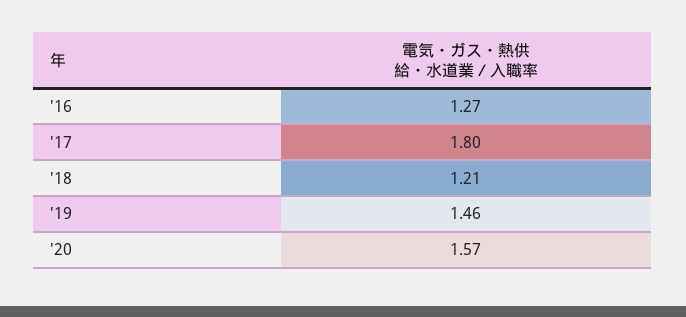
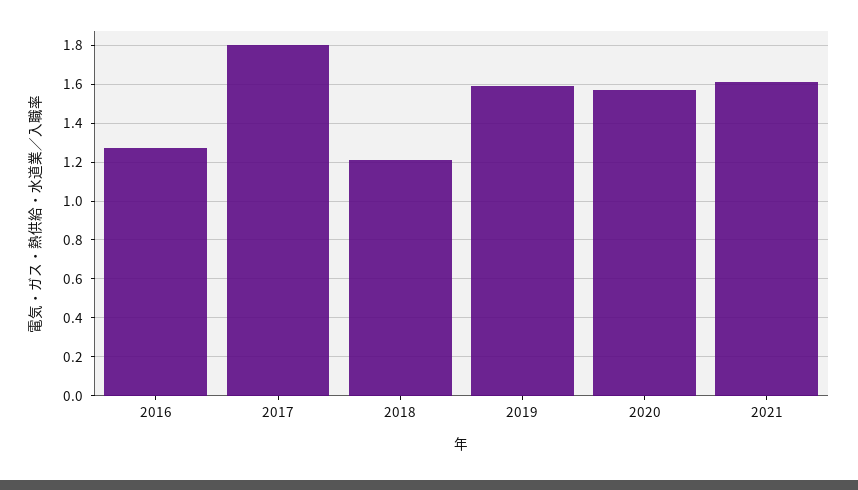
'19: 1.46 -> 1.6
2021: none -> 1.6

